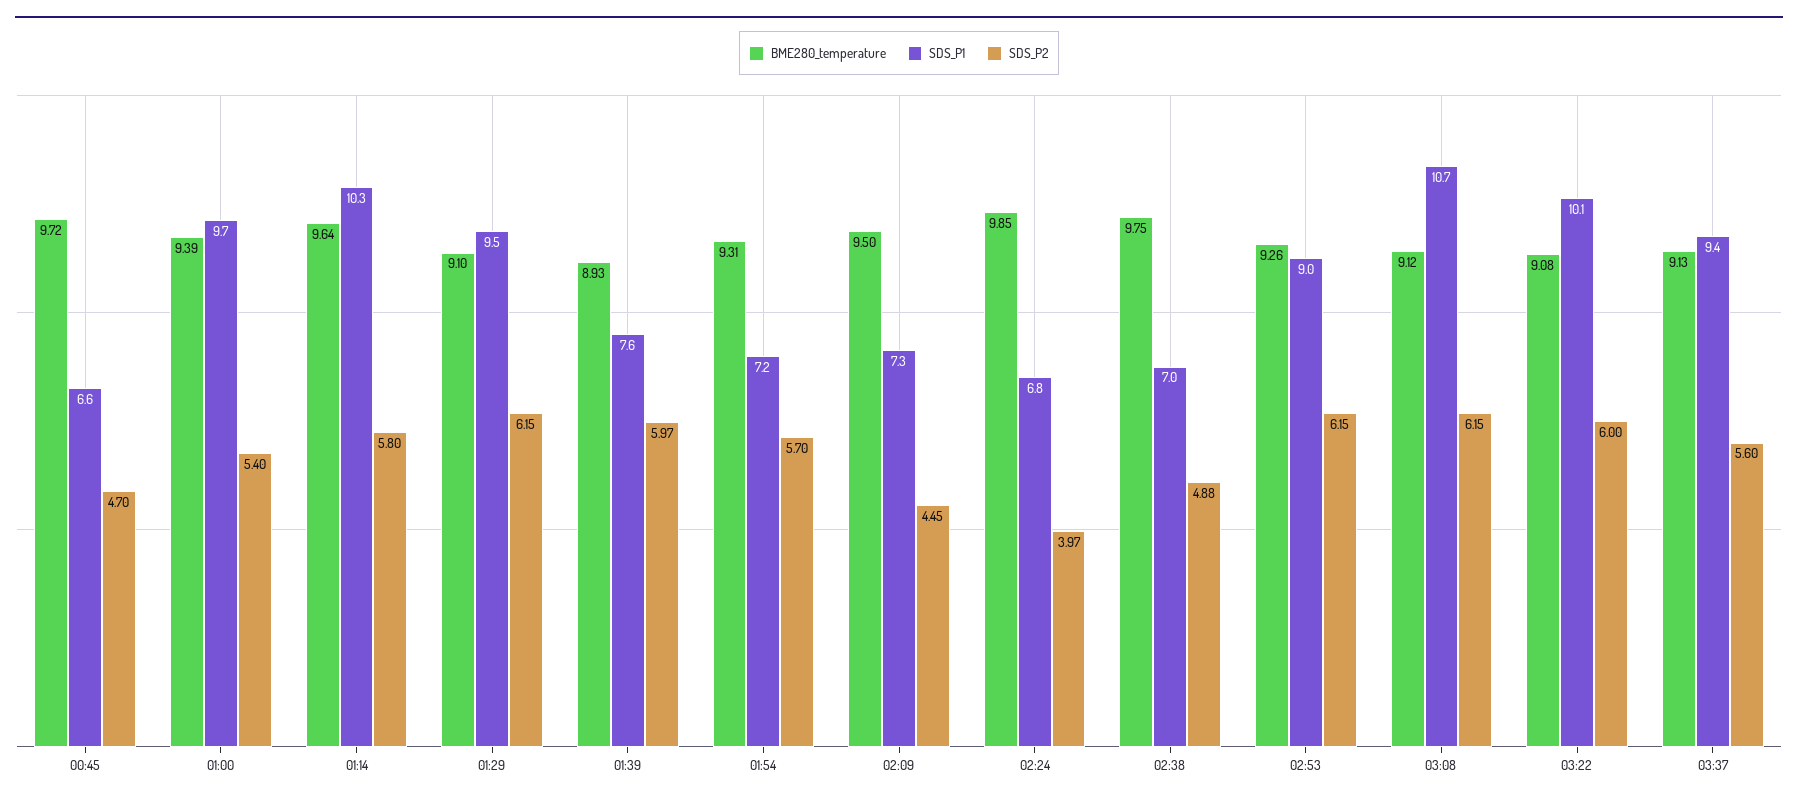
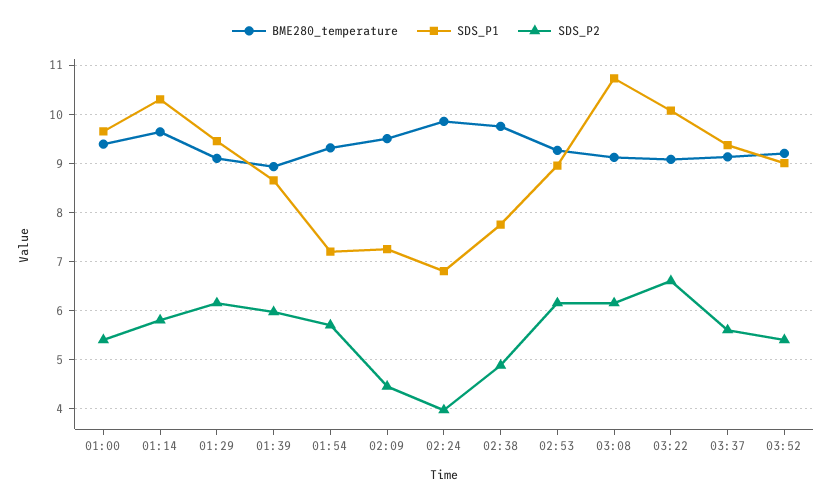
BME280_temperature, 00:45: 9.72 -> none
SDS_P1, 00:45: 6.6 -> none
SDS_P2, 00:45: 4.7 -> none
SDS_P1, 01:39: 7.6 -> 8.6
SDS_P1, 02:38: 7 -> 7.8
SDS_P2, 03:22: 6 -> 6.6
BME280_temperature, 03:52: none -> 9.2
SDS_P1, 03:52: none -> 9
SDS_P2, 03:52: none -> 5.4

